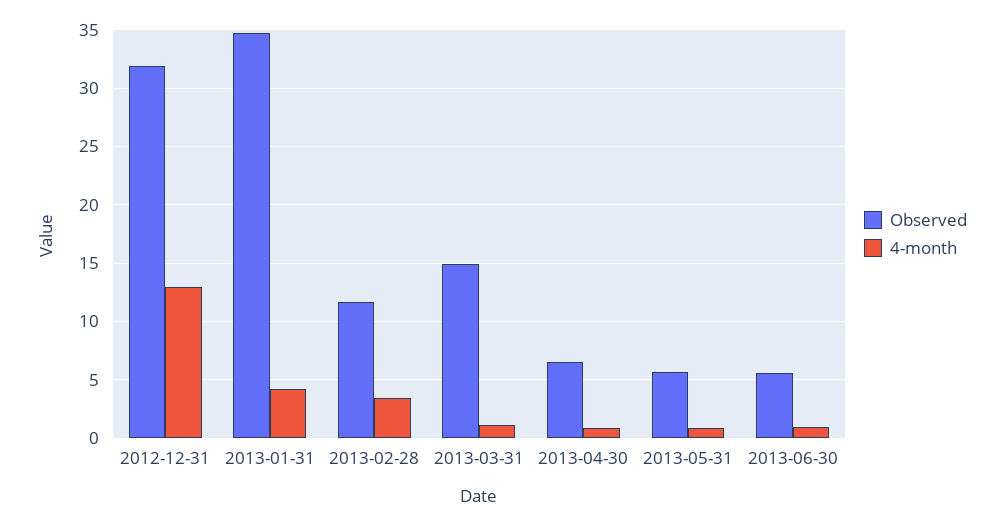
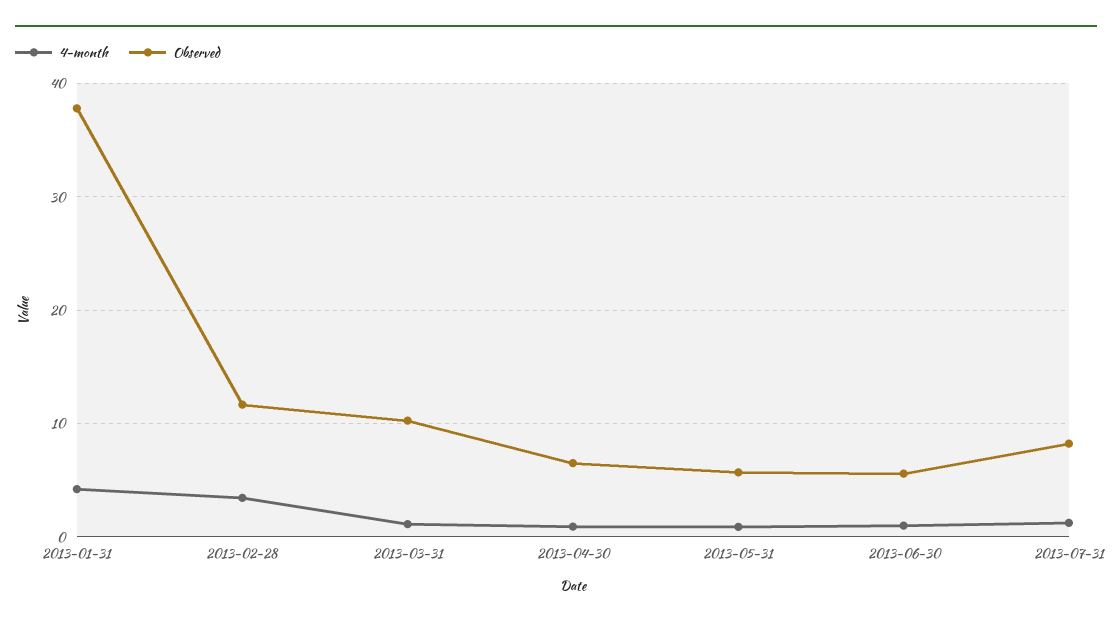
Observed, 2012-12-31: 32 -> none
4-month, 2012-12-31: 13 -> none
Observed, 2013-01-31: 35 -> 38
Observed, 2013-03-31: 15 -> 10
4-month, 2013-07-31: none -> 1
Observed, 2013-07-31: none -> 8

